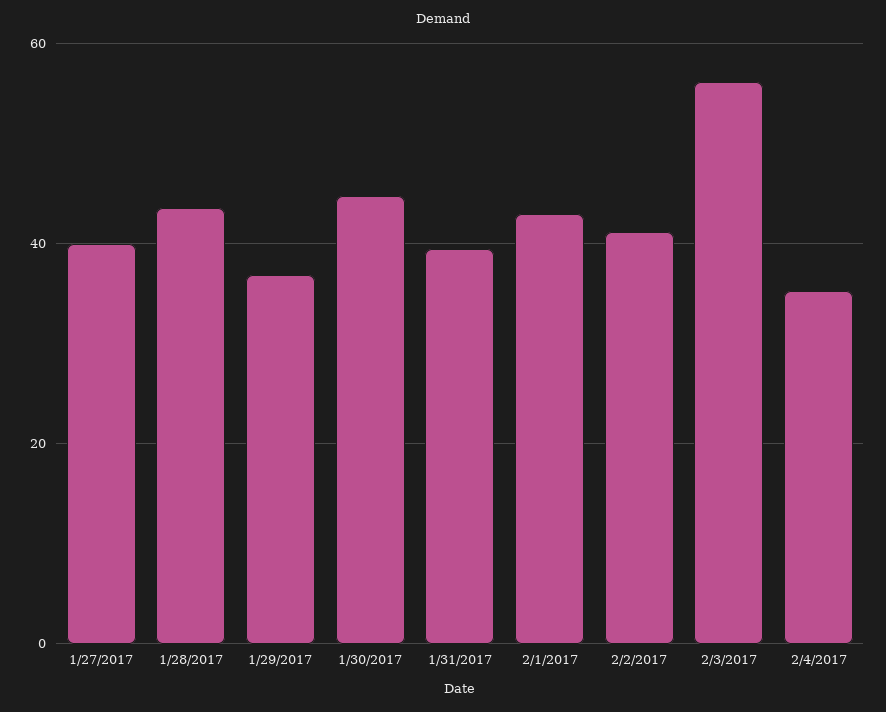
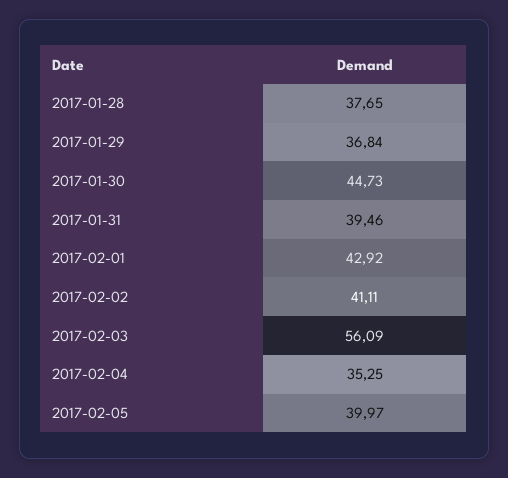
1/27/2017: 40 -> none
1/28/2017: 44 -> 37.65
2017-02-05: none -> 39.97

